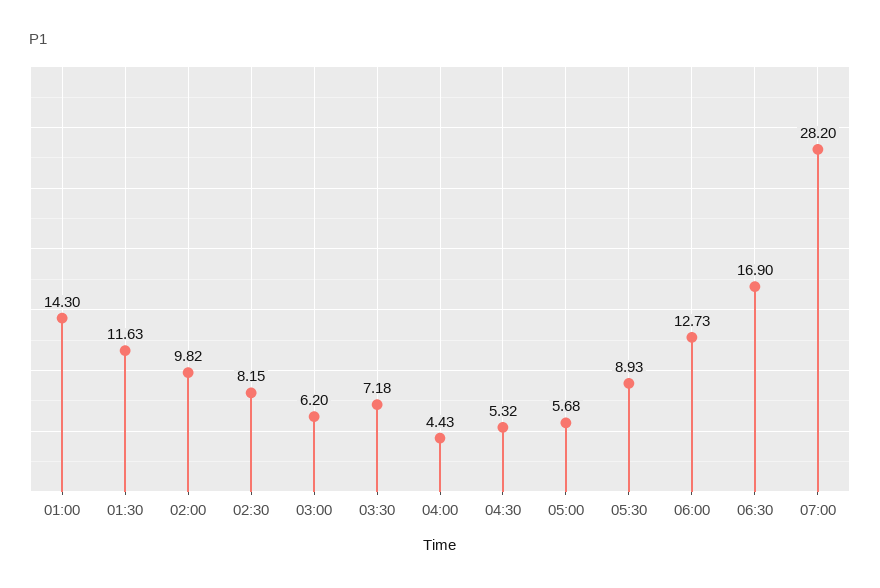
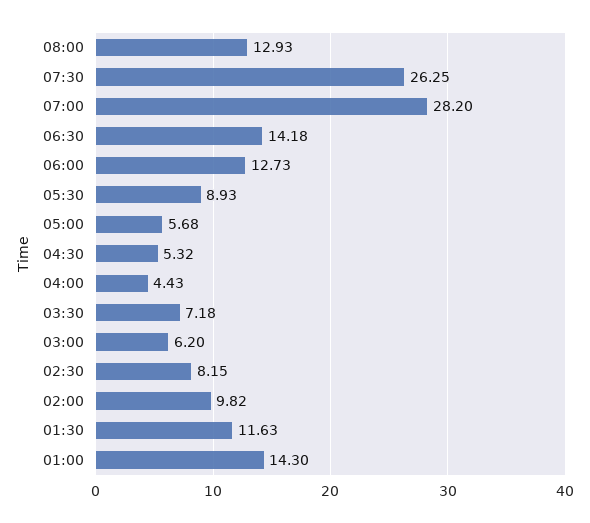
06:30: 16.9 -> 14.18
08:00: none -> 12.93
07:30: none -> 26.25

